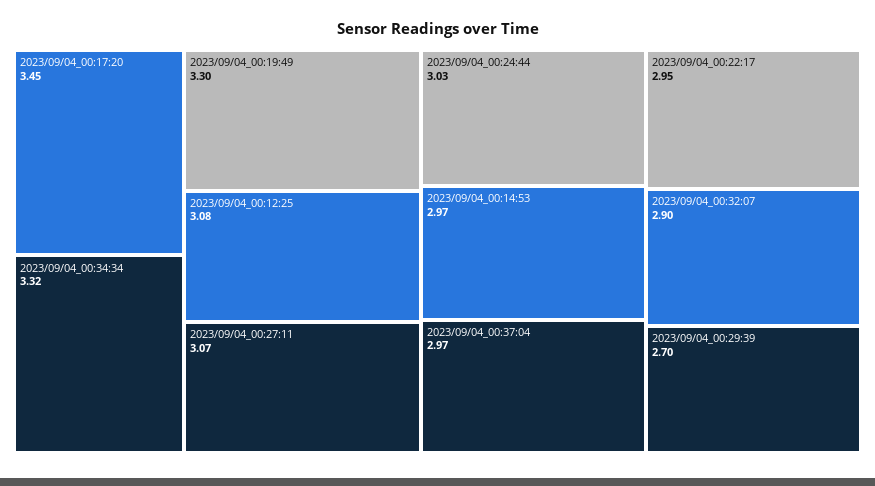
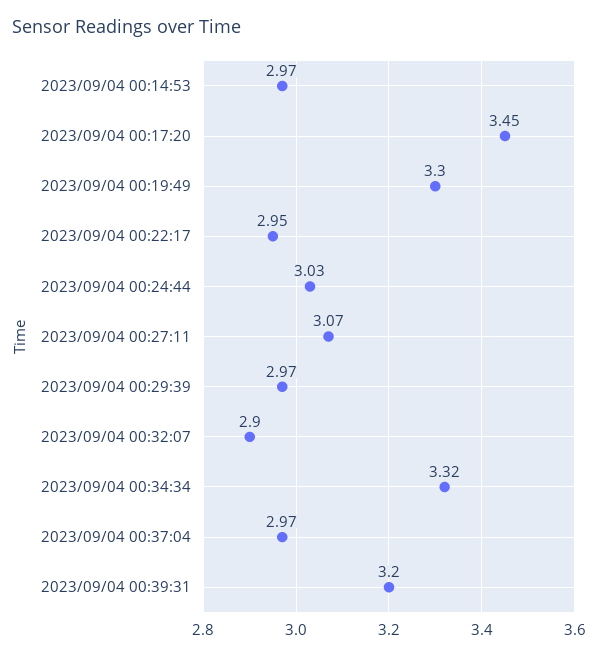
2023/09/04_00:12:25: 3.08 -> none
2023/09/04_00:29:39: 2.7 -> 2.97
2023/09/04 00:39:31: none -> 3.2

